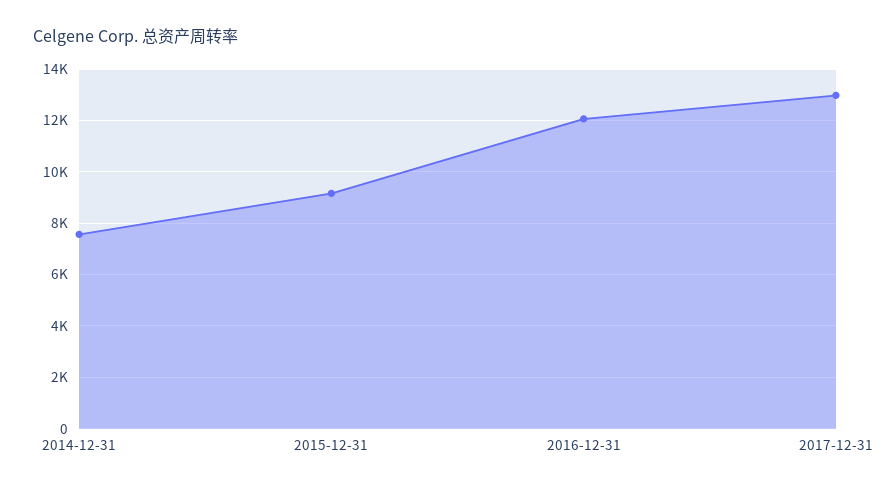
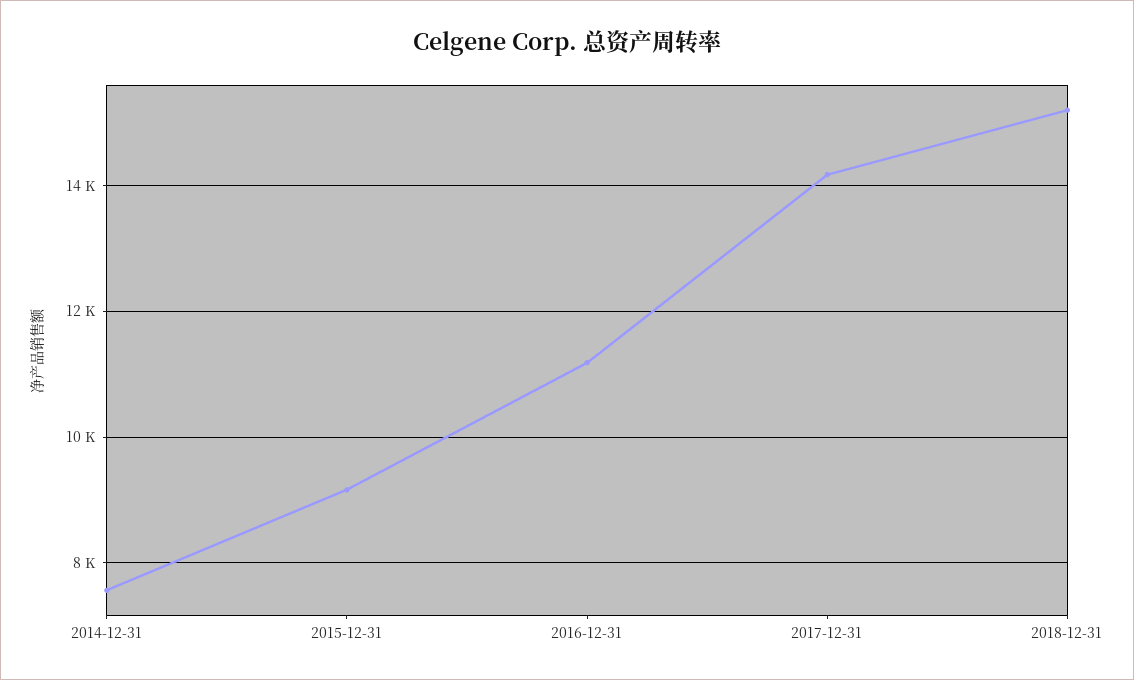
2016-12-31: 12000 -> 11200
2017-12-31: 13000 -> 14200
2018-12-31: none -> 15200

